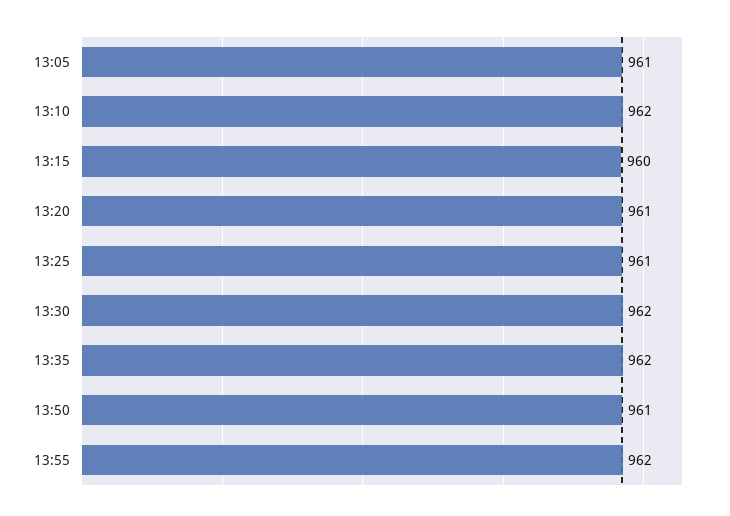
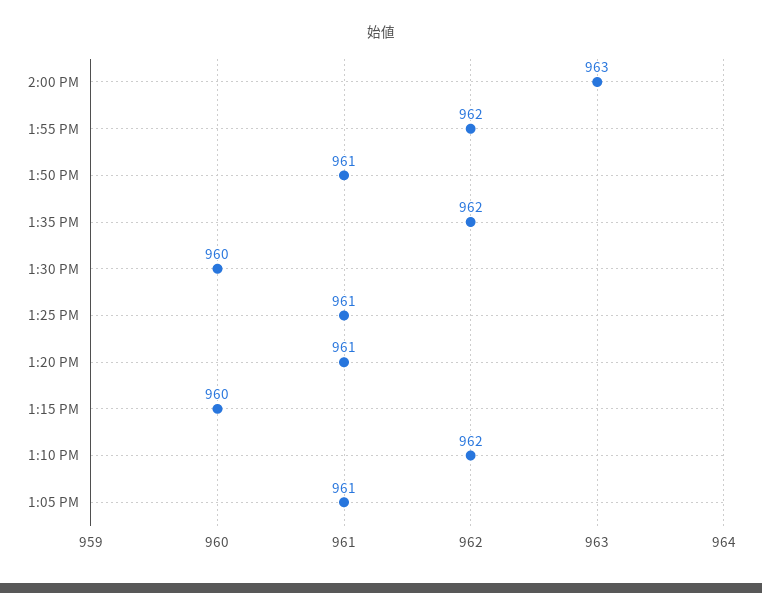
13:30: 962 -> 960
2:00 PM: none -> 963

